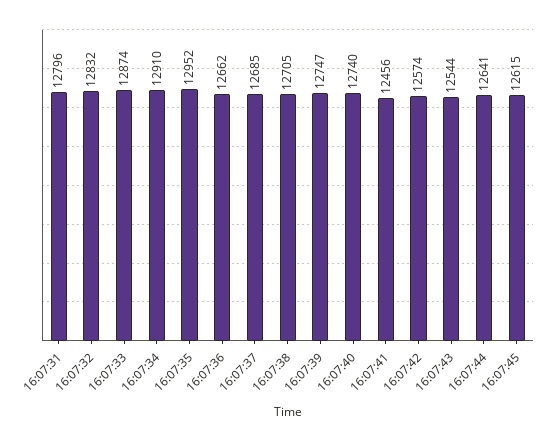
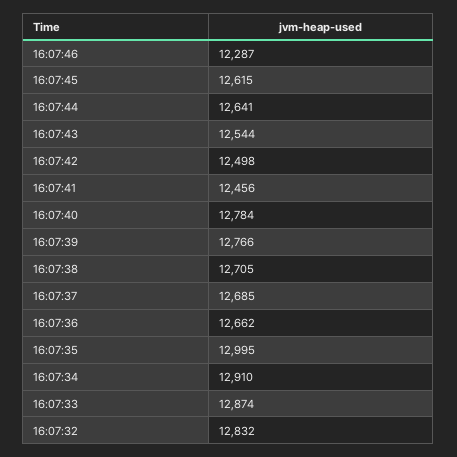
16:07:31: 12796 -> none
16:07:35: 12952 -> 12995
16:07:39: 12747 -> 12766
16:07:40: 12740 -> 12784
16:07:42: 12574 -> 12498
16:07:46: none -> 12287

